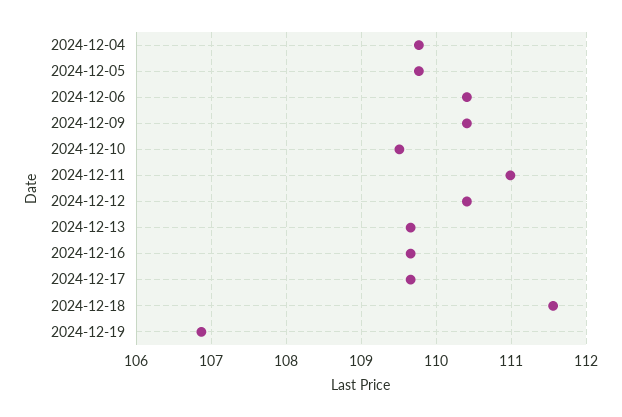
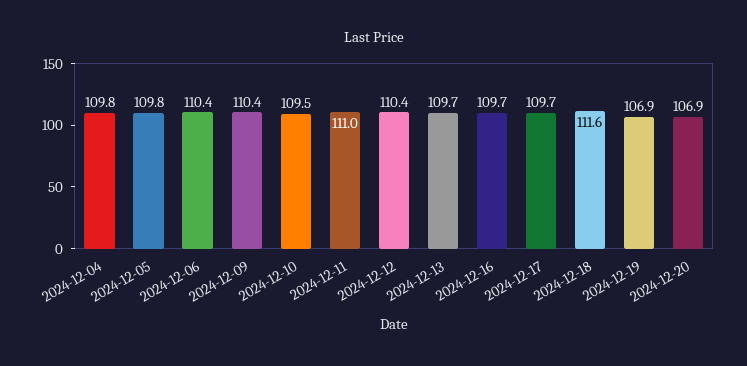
2024-12-20: none -> 106.9

